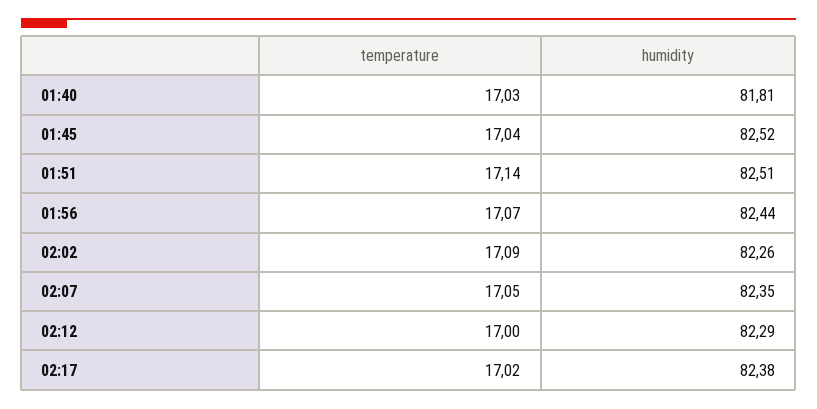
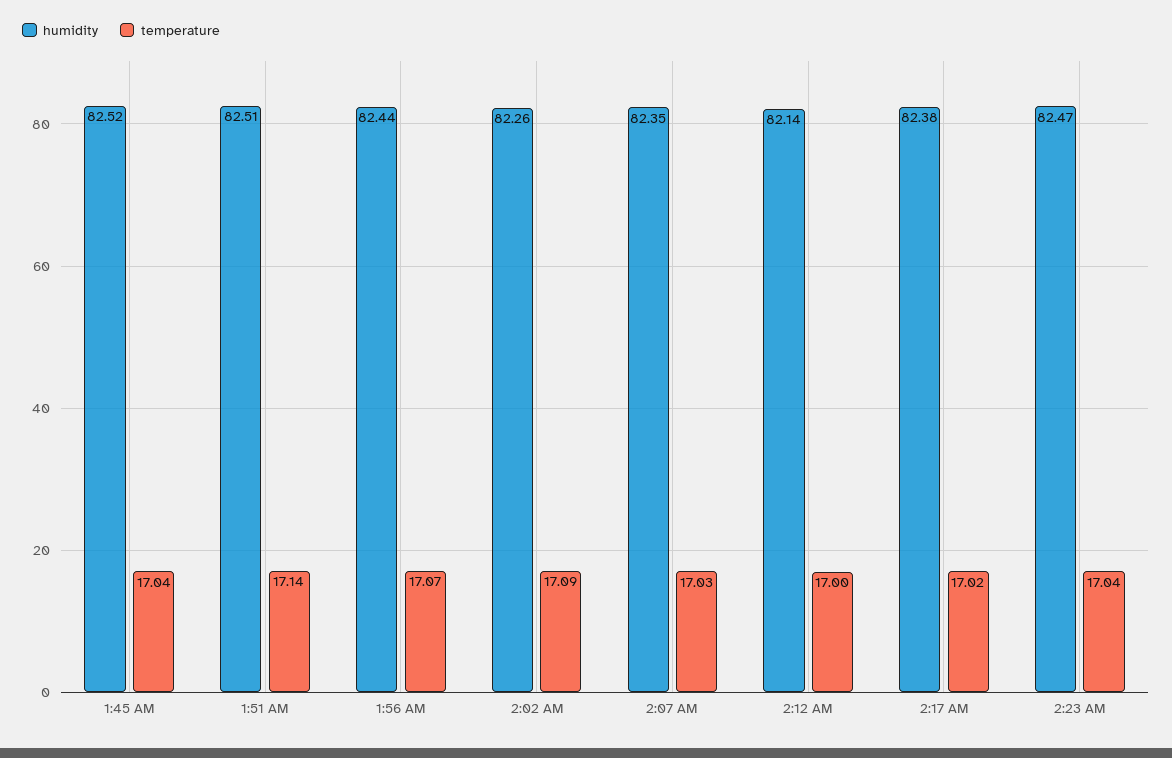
temperature, 01:40: 17.03 -> none
humidity, 01:40: 81.81 -> none
temperature, 02:07: 17.05 -> 17.03
humidity, 02:12: 82.29 -> 82.14
humidity, 2:23 AM: none -> 82.47
temperature, 2:23 AM: none -> 17.04

